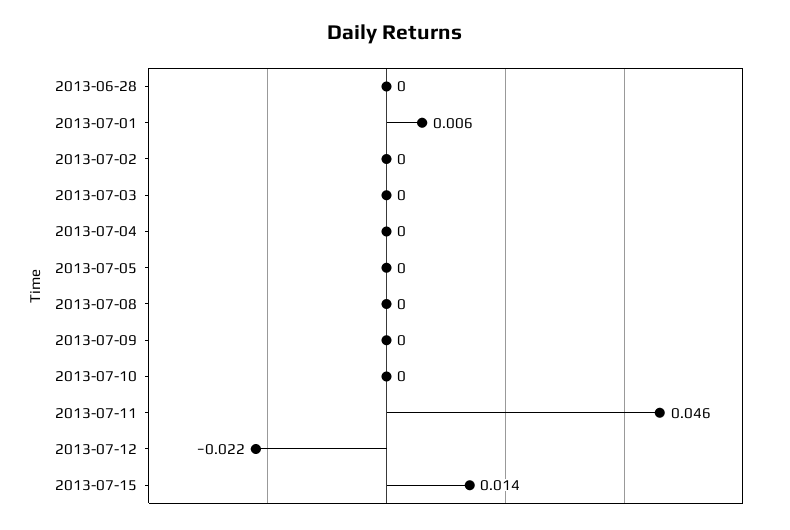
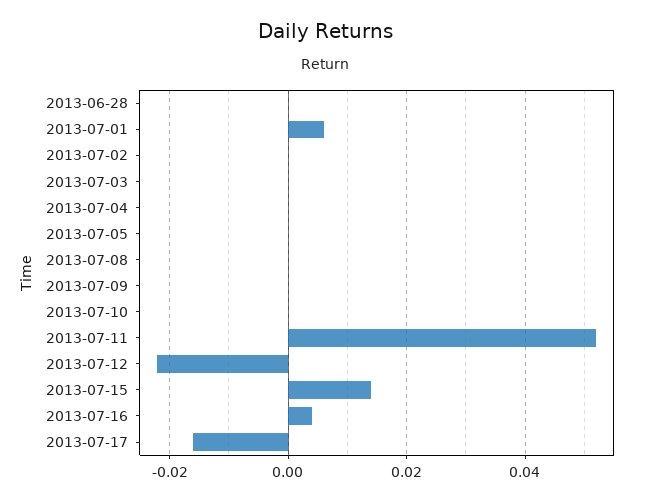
2013-07-11: 0.046 -> 0.052
2013-07-16: none -> 0.004
2013-07-17: none -> -0.016

